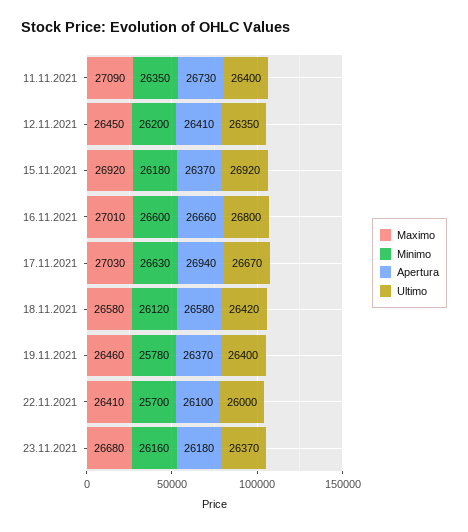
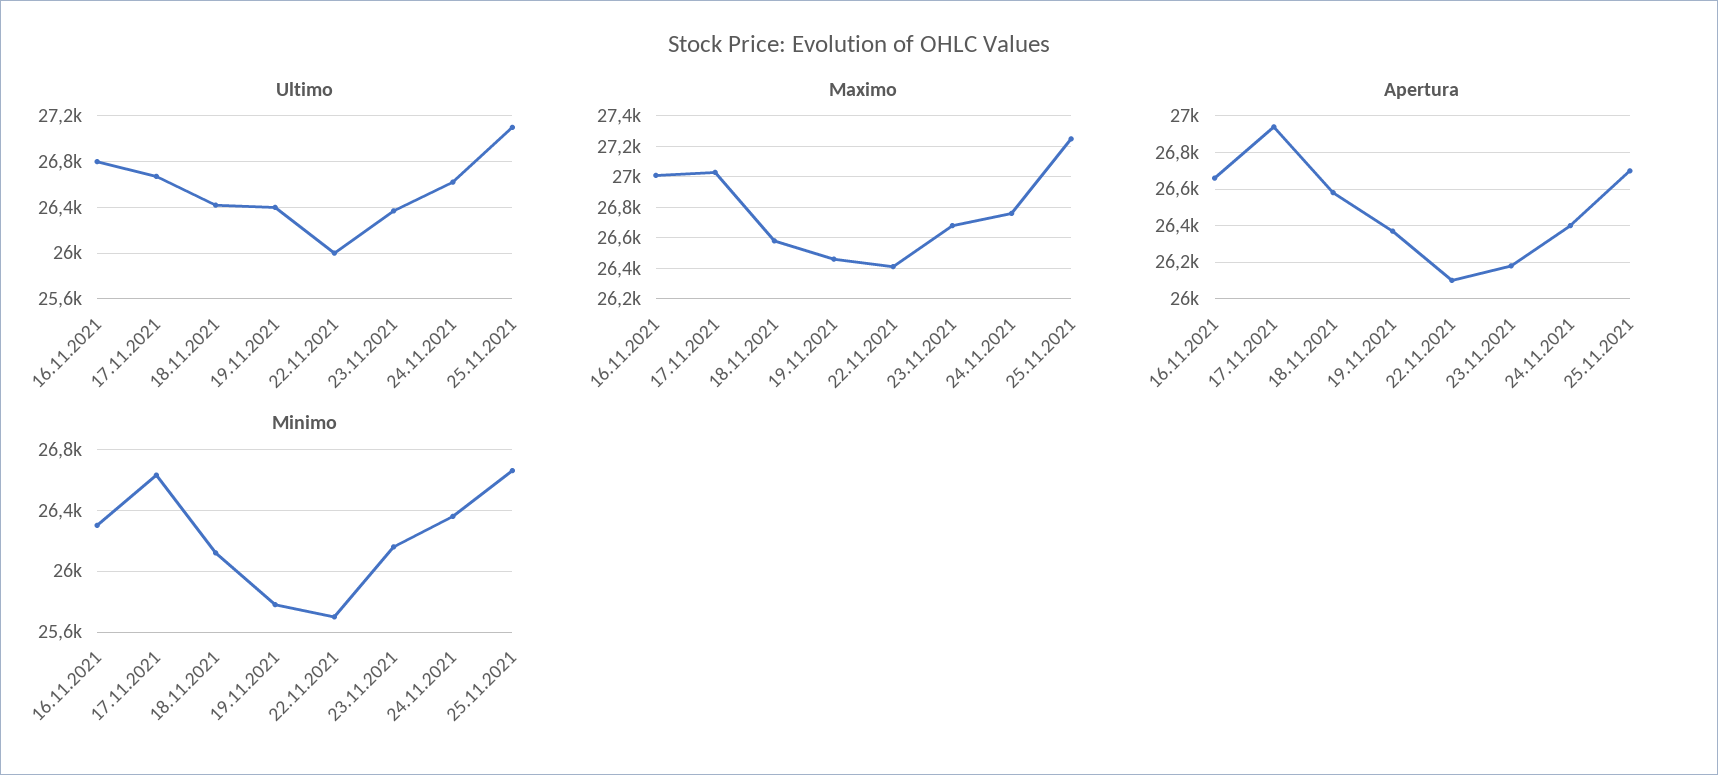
Maximo, 11.11.2021: 27090 -> none
Minimo, 11.11.2021: 26350 -> none
Apertura, 11.11.2021: 26730 -> none
Ultimo, 11.11.2021: 26400 -> none
Maximo, 12.11.2021: 26450 -> none
Minimo, 12.11.2021: 26200 -> none
Apertura, 12.11.2021: 26410 -> none
Ultimo, 12.11.2021: 26350 -> none
Maximo, 15.11.2021: 26920 -> none
Minimo, 15.11.2021: 26180 -> none
Apertura, 15.11.2021: 26370 -> none
Ultimo, 15.11.2021: 26920 -> none
Minimo, 16.11.2021: 26600 -> 26300
Ultimo, 24.11.2021: none -> 26600
Ultimo, 25.11.2021: none -> 27100
Maximo, 24.11.2021: none -> 26750
Maximo, 25.11.2021: none -> 27250
Apertura, 24.11.2021: none -> 26400
Apertura, 25.11.2021: none -> 26700
Minimo, 24.11.2021: none -> 26350
Minimo, 25.11.2021: none -> 26650

